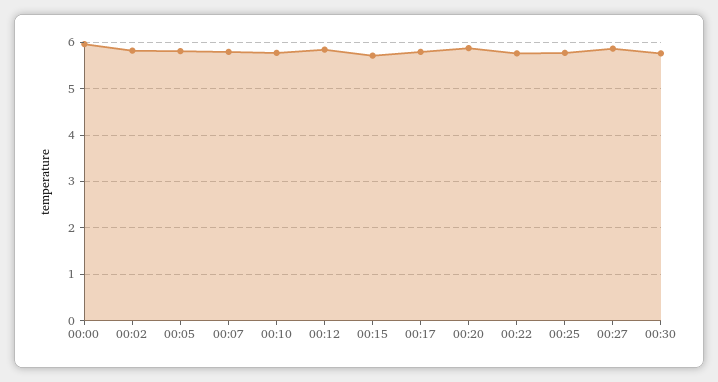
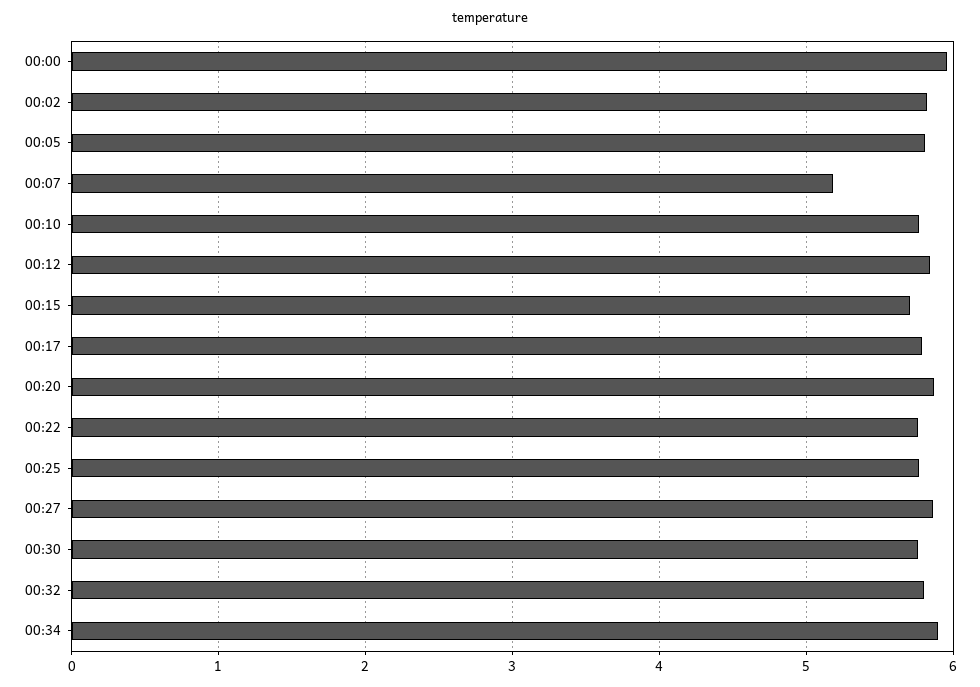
00:07: 5.8 -> 5.2
00:32: none -> 5.8
00:34: none -> 5.9

